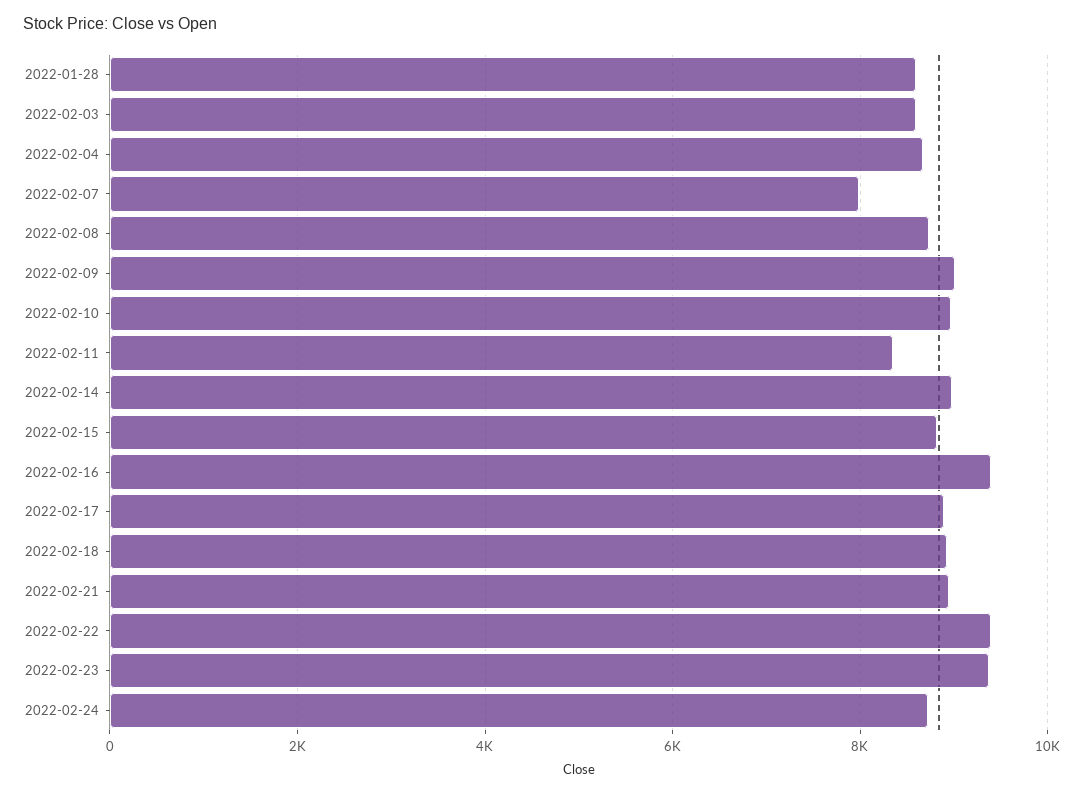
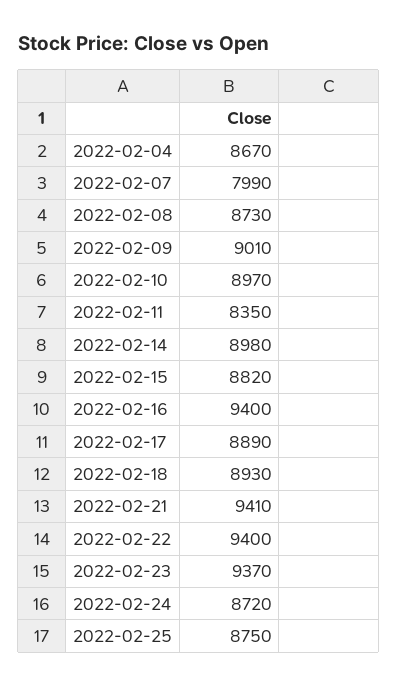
2022-01-28: 8600 -> none
2022-02-03: 8600 -> none
2022-02-21: 9000 -> 9410
2022-02-25: none -> 8750

